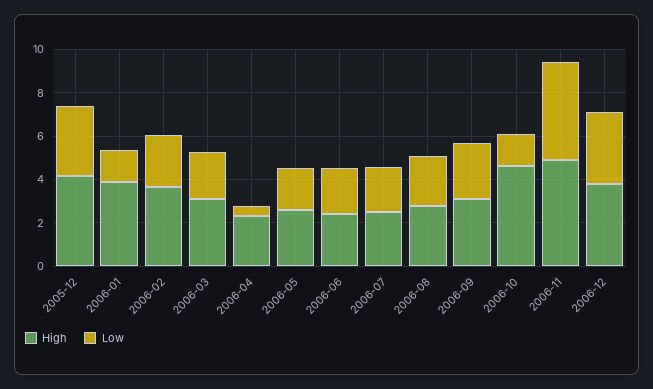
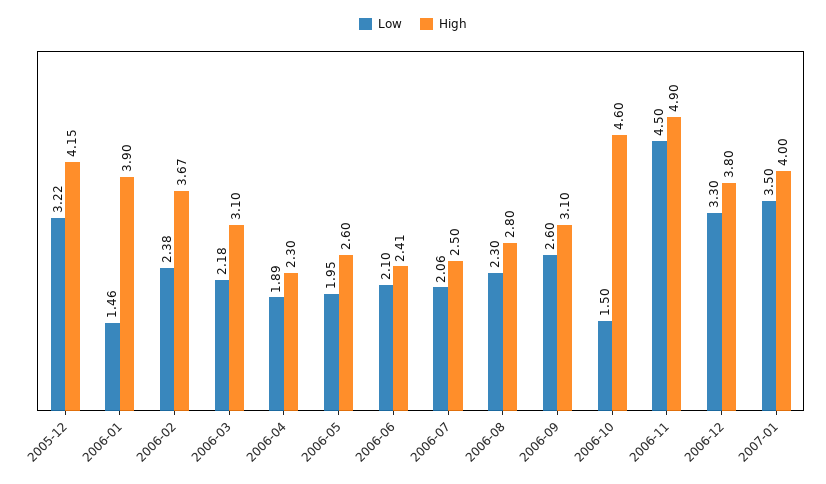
Low, 2006-04: 0.5 -> 1.89
Low, 2007-01: none -> 3.5
High, 2007-01: none -> 4

